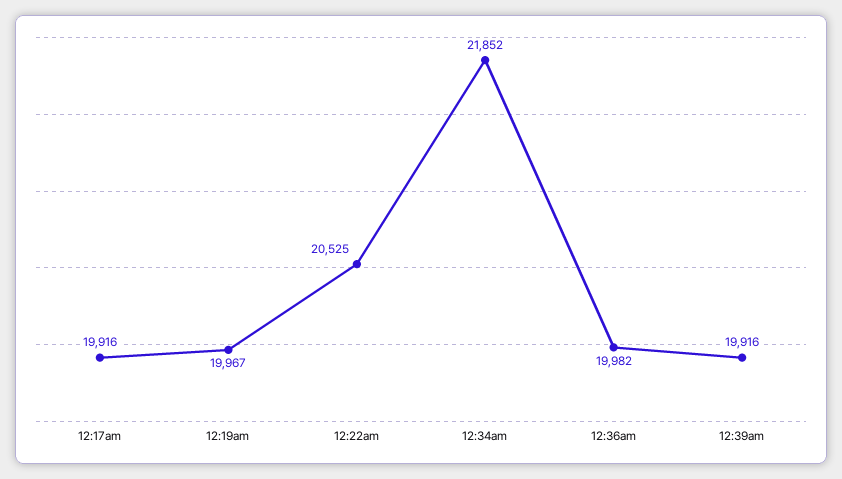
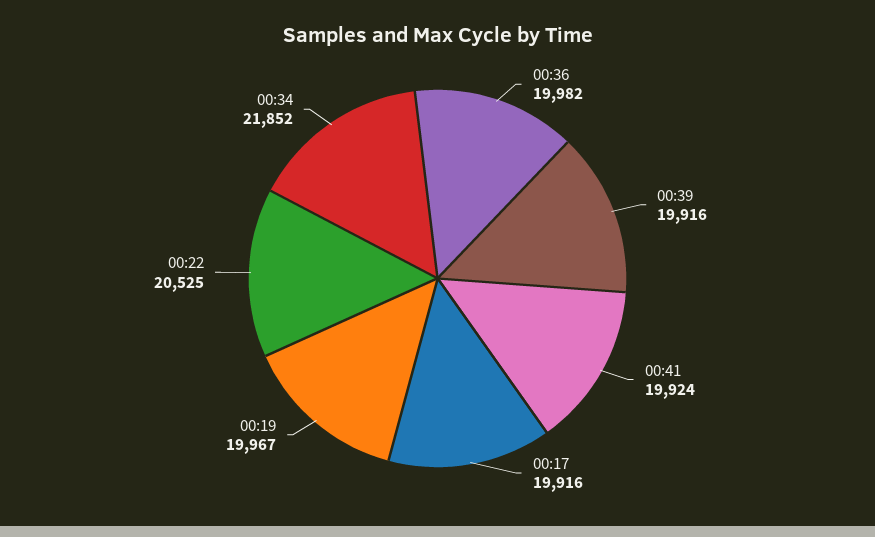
00:41: none -> 19924

